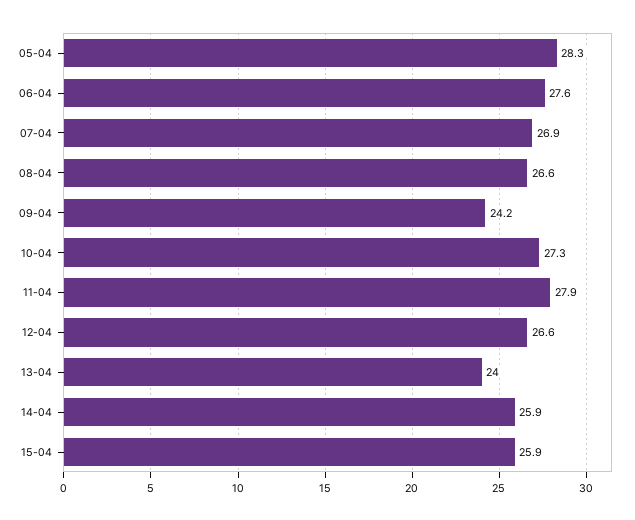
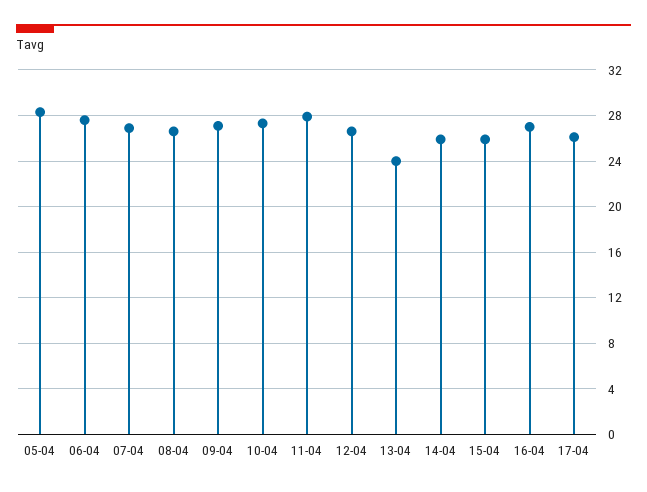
09-04: 24.2 -> 27
16-04: none -> 27
17-04: none -> 26

